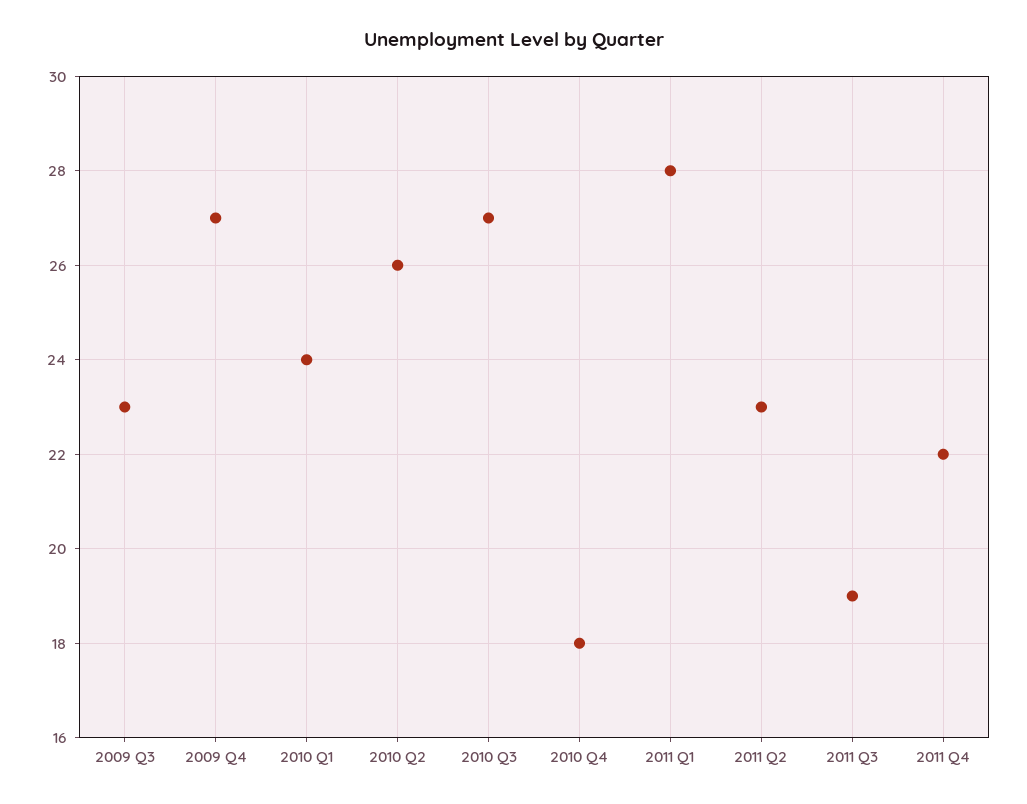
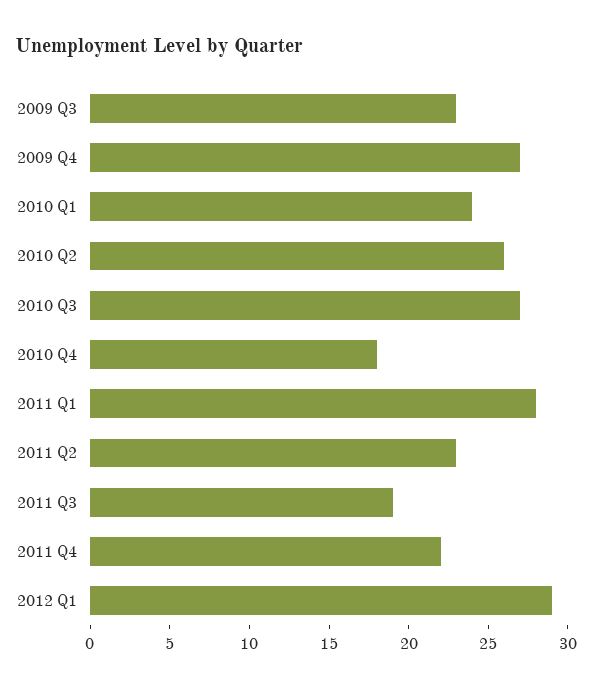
2012 Q1: none -> 29

